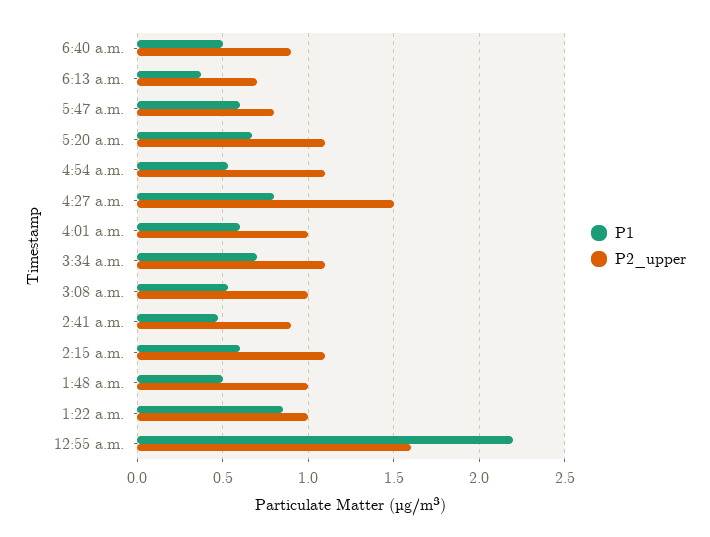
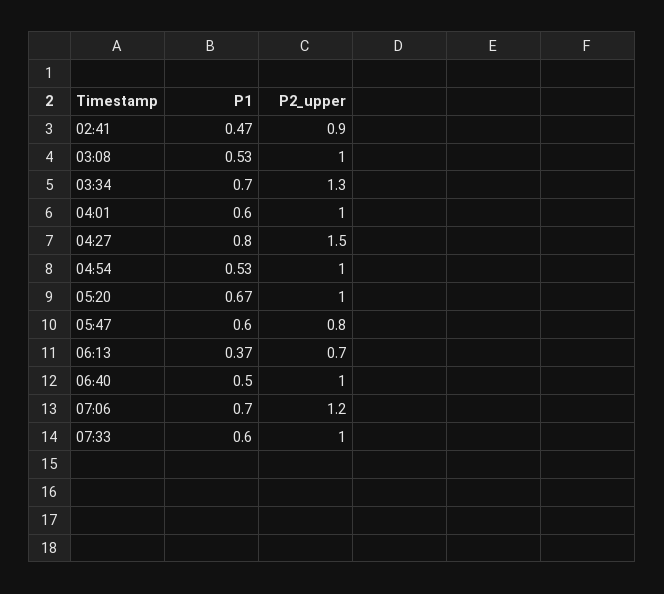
P2_upper, 6:40 a.m.: 0.9 -> 1
P2_upper, 5:20 a.m.: 1.1 -> 1
P2_upper, 4:54 a.m.: 1.1 -> 1
P2_upper, 3:34 a.m.: 1.1 -> 1.3
P1, 2:15 a.m.: 0.6 -> none
P2_upper, 2:15 a.m.: 1.1 -> none
P1, 1:48 a.m.: 0.5 -> none
P2_upper, 1:48 a.m.: 1 -> none
P1, 1:22 a.m.: 0.85 -> none
P2_upper, 1:22 a.m.: 1 -> none
P1, 12:55 a.m.: 2.2 -> none
P2_upper, 12:55 a.m.: 1.6 -> none
P1, 07:06: none -> 0.7
P2_upper, 07:06: none -> 1.2
P1, 07:33: none -> 0.6
P2_upper, 07:33: none -> 1

